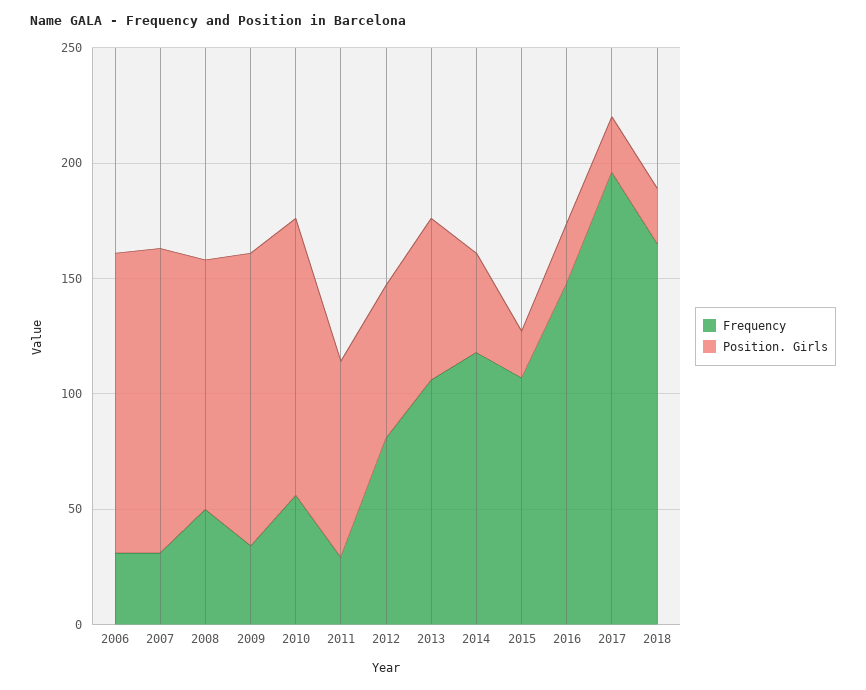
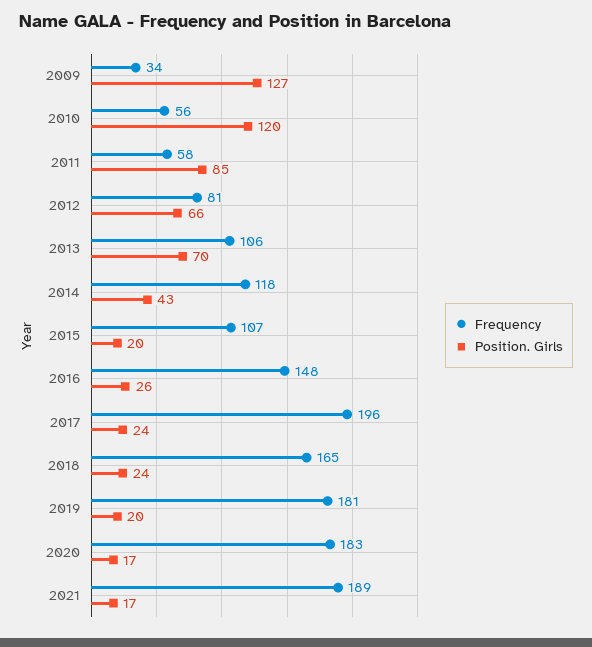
Frequency, 2006: 30 -> none
Position. Girls, 2006: 130 -> none
Frequency, 2007: 30 -> none
Position. Girls, 2007: 130 -> none
Frequency, 2008: 50 -> none
Position. Girls, 2008: 110 -> none
Frequency, 2011: 30 -> 58
Frequency, 2019: none -> 181
Position. Girls, 2019: none -> 20
Frequency, 2020: none -> 183
Position. Girls, 2020: none -> 17
Frequency, 2021: none -> 189
Position. Girls, 2021: none -> 17

